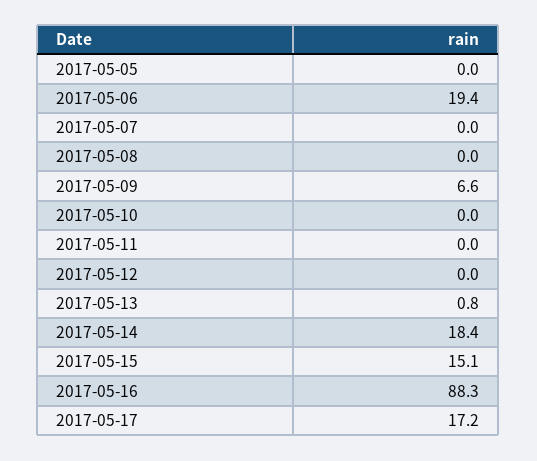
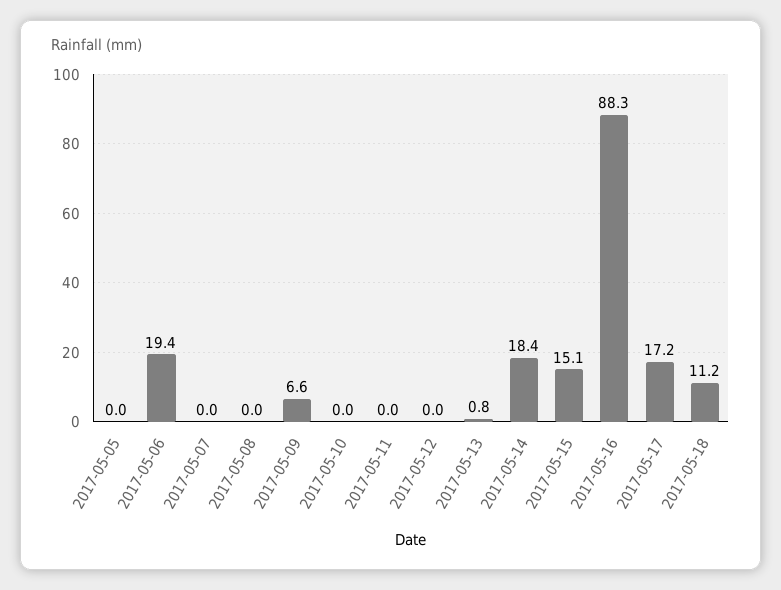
2017-05-18: none -> 11.2

